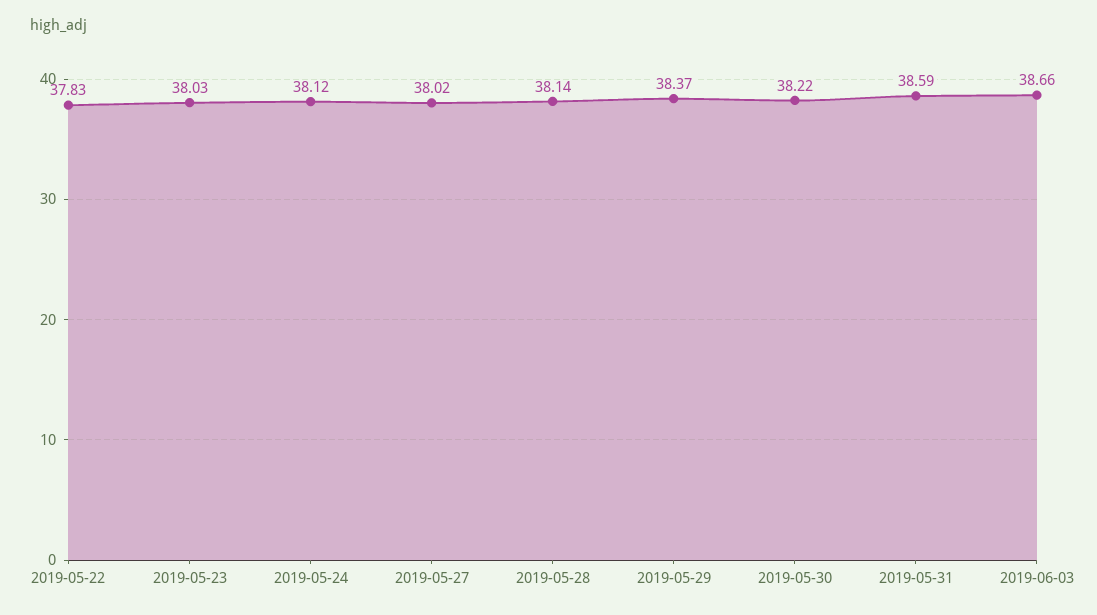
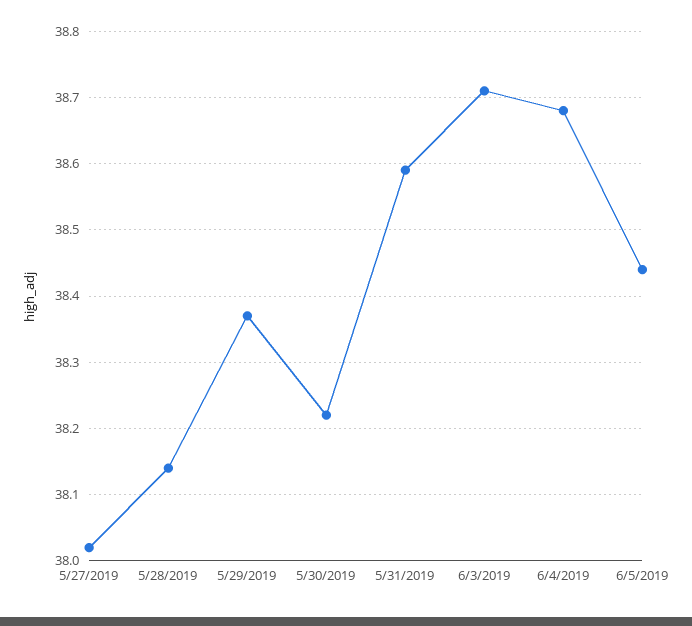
2019-05-22: 37.83 -> none
2019-05-23: 38.03 -> none
2019-05-24: 38.12 -> none
2019-06-03: 38.66 -> 38.71
6/4/2019: none -> 38.68
6/5/2019: none -> 38.44

